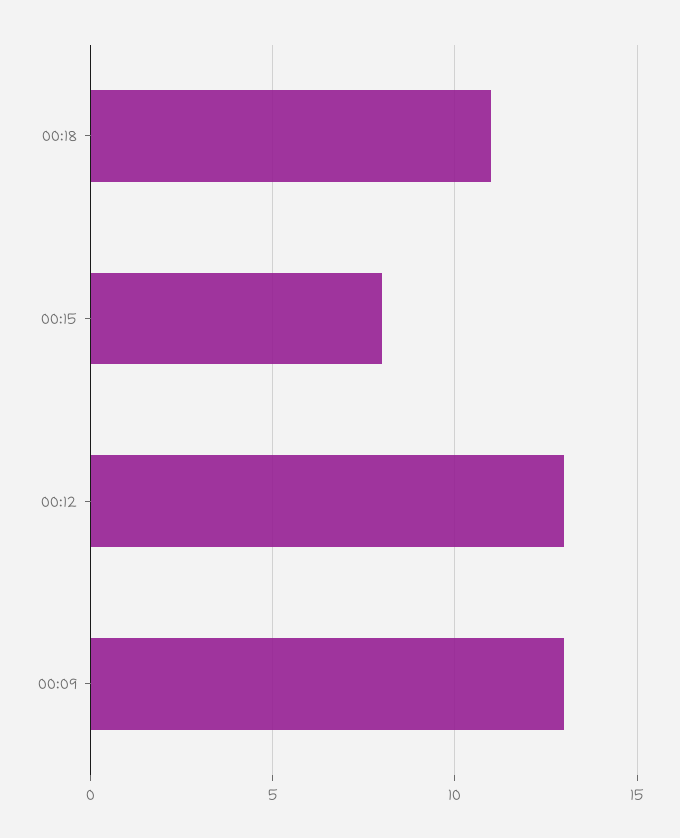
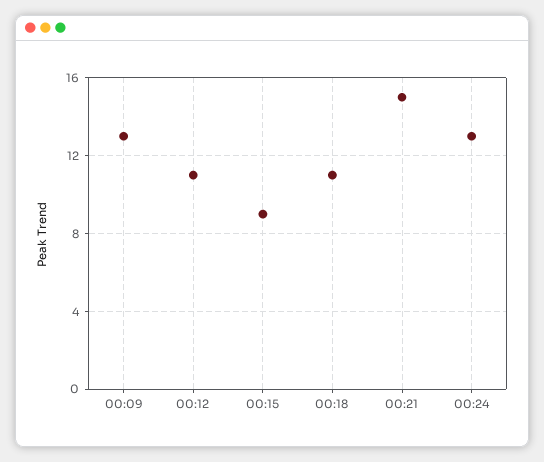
00:15: 8 -> 9
00:12: 13 -> 11
00:21: none -> 15
00:24: none -> 13

